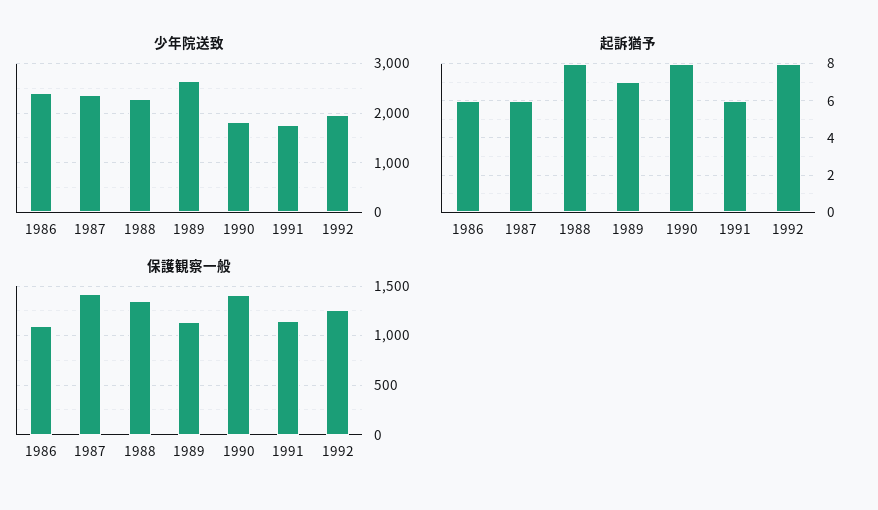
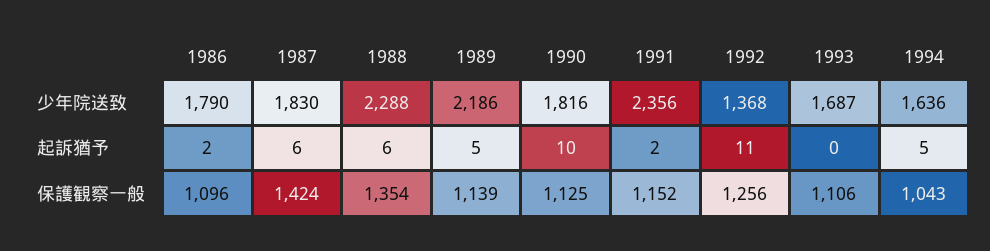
少年院送致, 1986: 2400 -> 1790
少年院送致, 1987: 2400 -> 1830
少年院送致, 1989: 2600 -> 2186
少年院送致, 1991: 1800 -> 2356
少年院送致, 1992: 2000 -> 1368
起訴猶予, 1986: 6 -> 2
起訴猶予, 1988: 8 -> 6
起訴猶予, 1989: 7 -> 5
起訴猶予, 1990: 8 -> 10
起訴猶予, 1991: 6 -> 2
起訴猶予, 1992: 8 -> 11
保護観察一般, 1990: 1400 -> 1125
少年院送致, 1993: none -> 1687
少年院送致, 1994: none -> 1636
起訴猶予, 1993: none -> 0
起訴猶予, 1994: none -> 5
保護観察一般, 1993: none -> 1106
保護観察一般, 1994: none -> 1043

